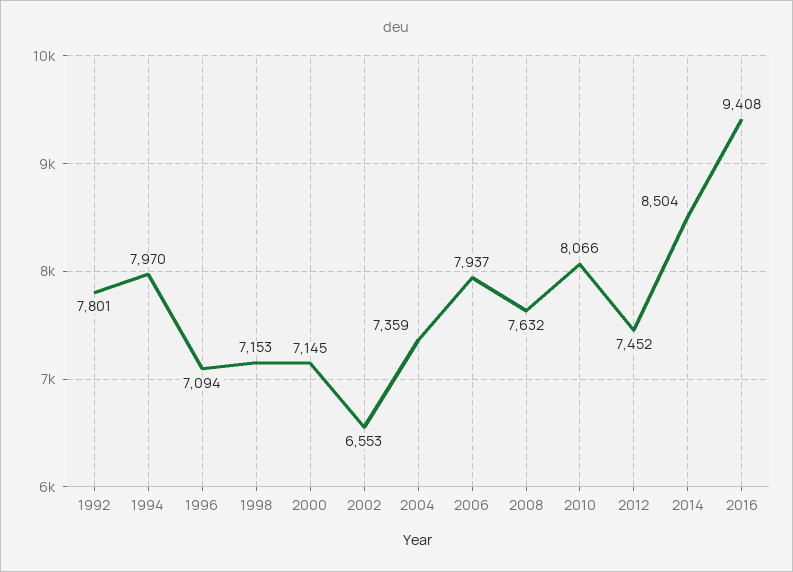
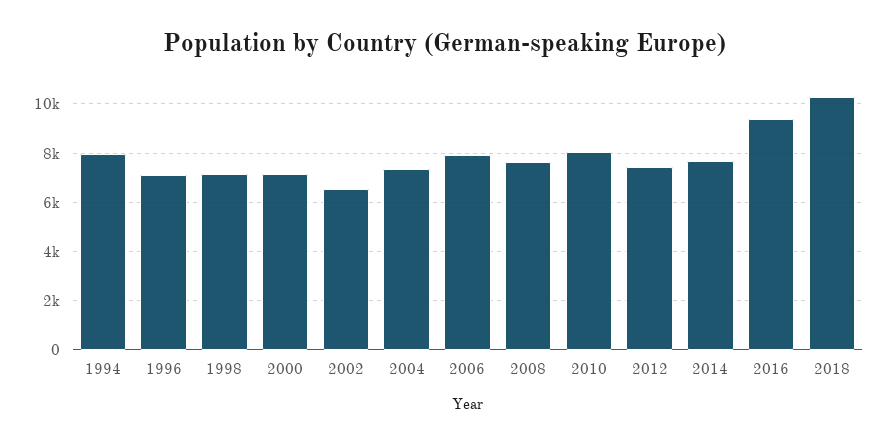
1992: 7801 -> none
2014: 8504 -> 7750
2018: none -> 10250

